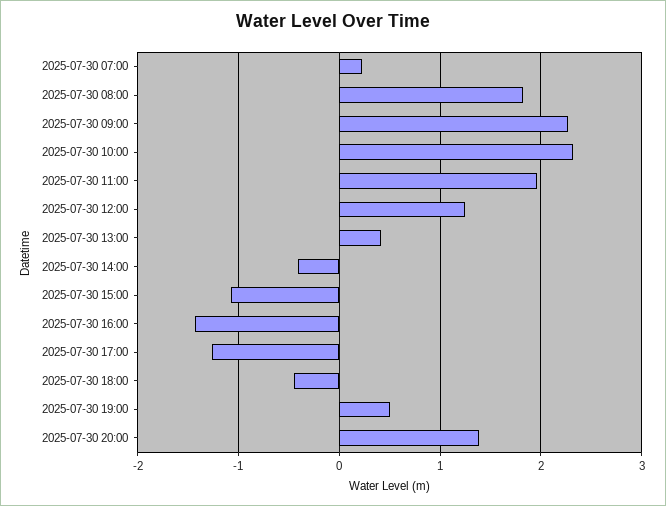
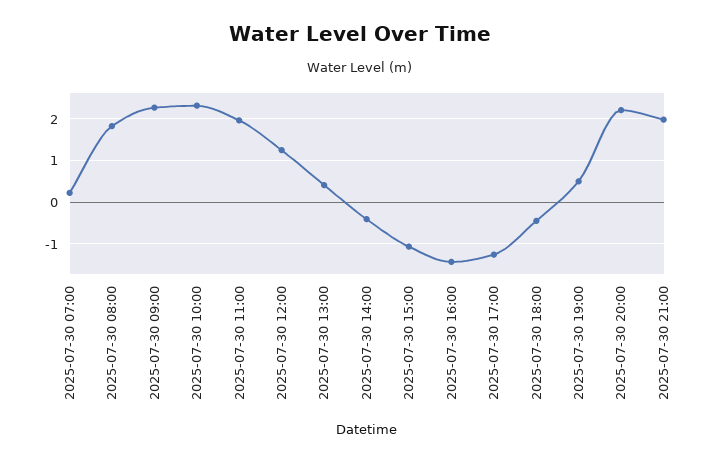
2025-07-30 20:00: 1.4 -> 2.2
2025-07-30 21:00: none -> 2

